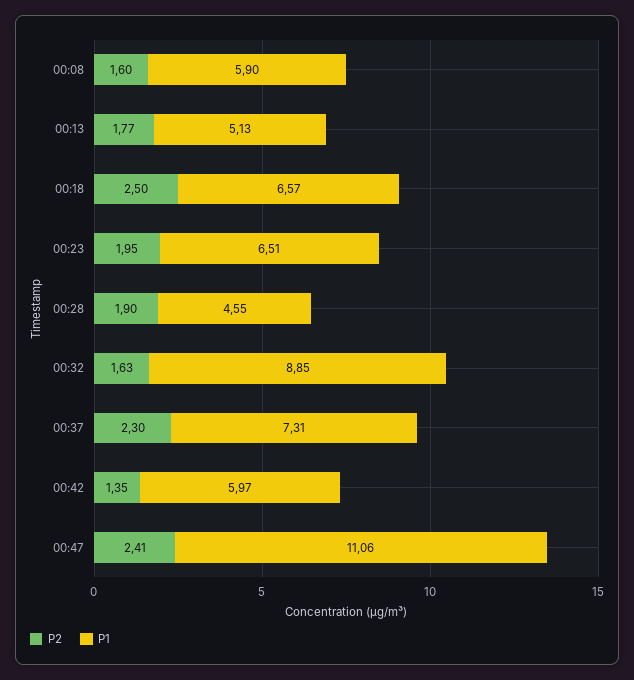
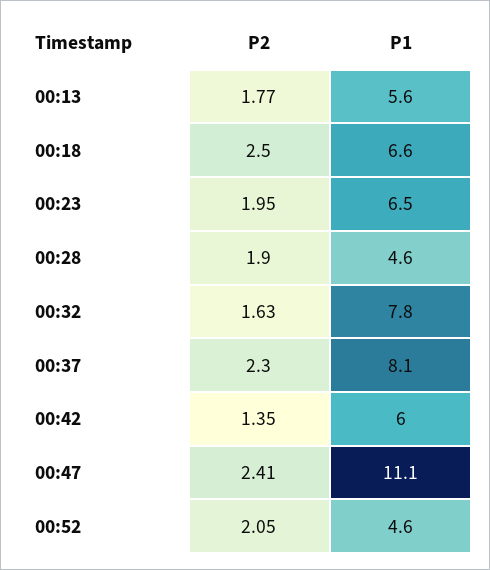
P2, 00:08: 1.6 -> none
P1, 00:08: 5.9 -> none
P1, 00:13: 5.13 -> 5.6
P1, 00:32: 8.85 -> 7.8
P1, 00:37: 7.31 -> 8.1
P2, 00:52: none -> 2.05
P1, 00:52: none -> 4.6

